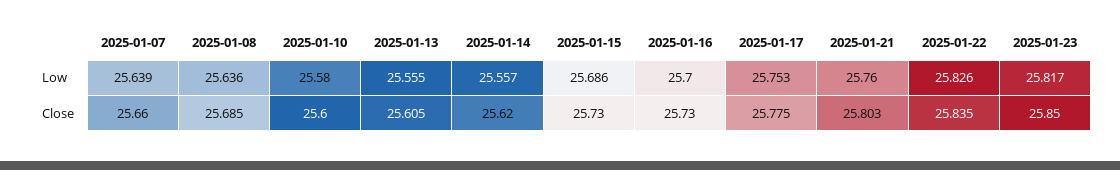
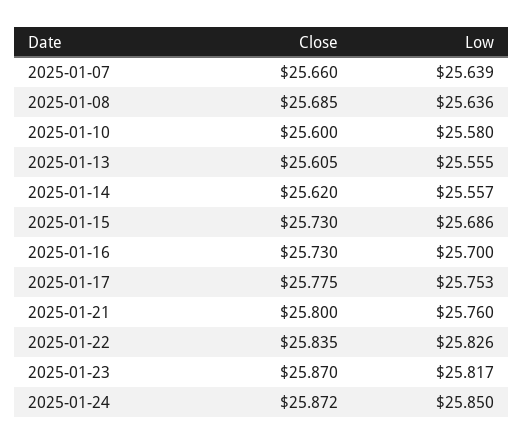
2025-01-21, Close: 25.803 -> 25.8
2025-01-23, Close: 25.85 -> 25.87
2025-01-24, Close: none -> 25.872
2025-01-24, Low: none -> 25.85

